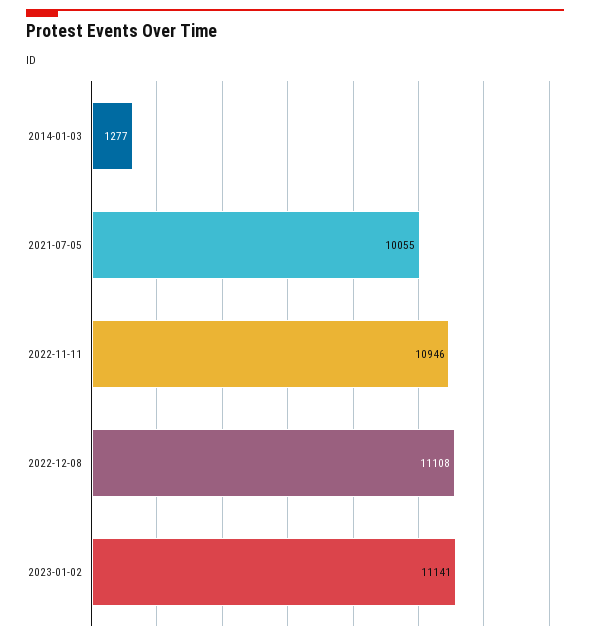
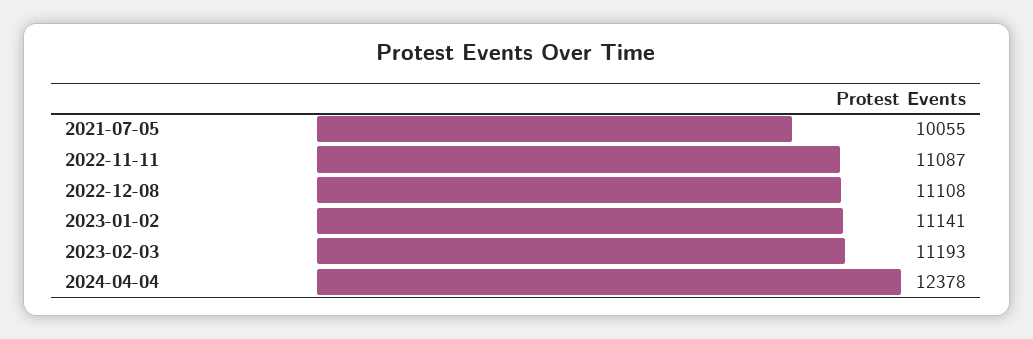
2014-01-03: 1277 -> none
2022-11-11: 10946 -> 11087
2023-02-03: none -> 11193
2024-04-04: none -> 12378

